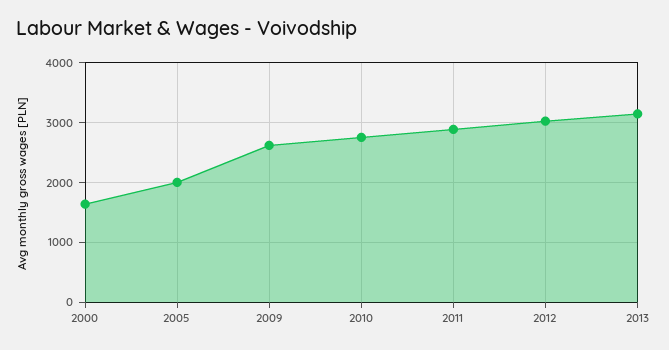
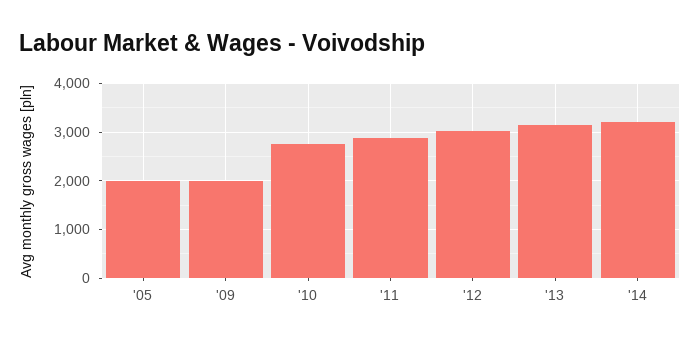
2000: 1600 -> none
2009: 2600 -> 2000
'14: none -> 3200

